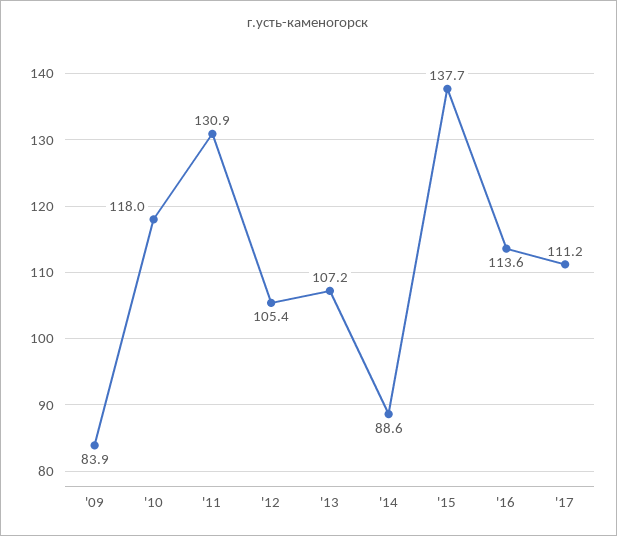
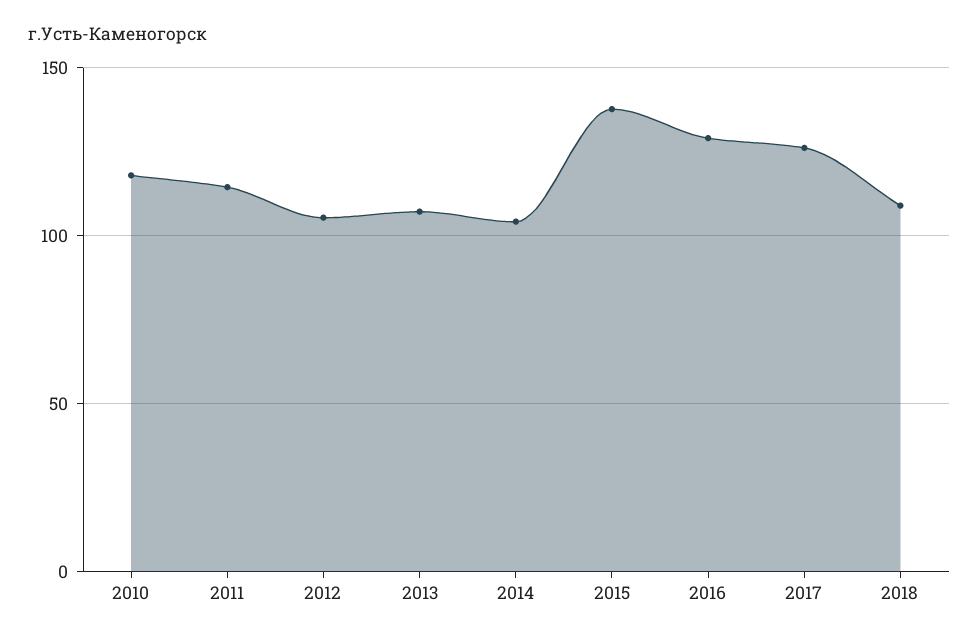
'09: 83.9 -> none
'11: 130.9 -> 115
'14: 88.6 -> 105
'16: 113.6 -> 130
'17: 111.2 -> 125
2018: none -> 110

